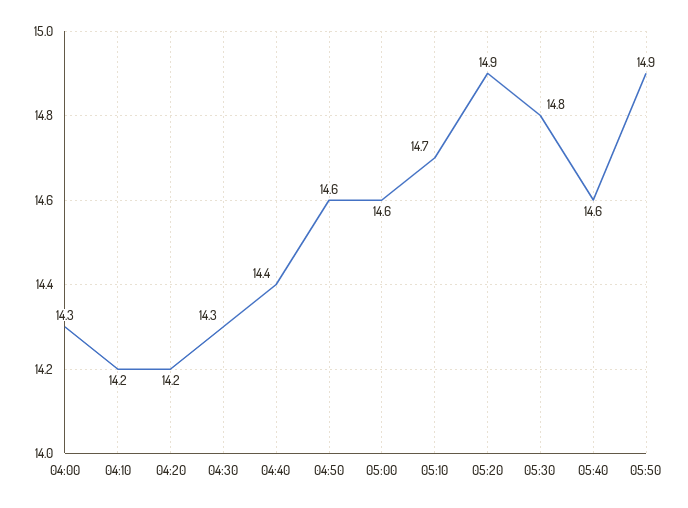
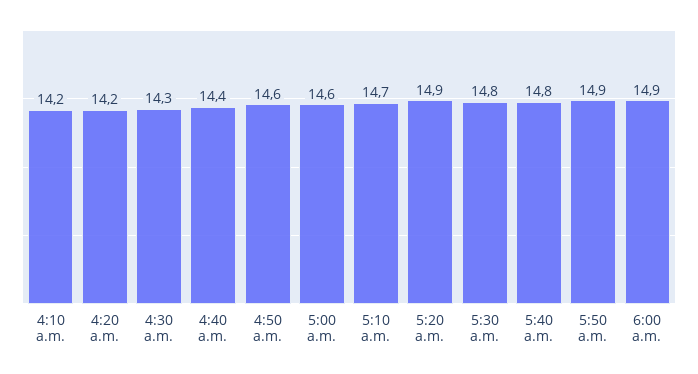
04:00: 14.3 -> none
05:40: 14.6 -> 14.8
6:00 a.m.: none -> 14.9

